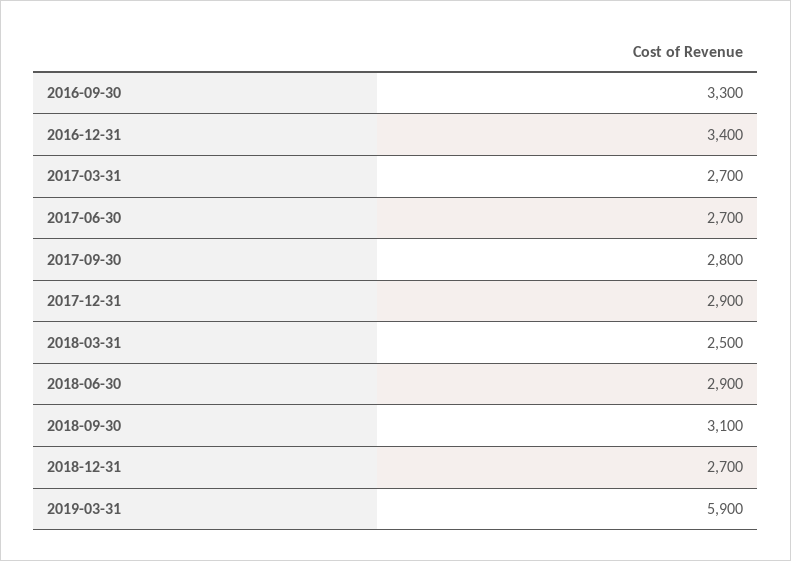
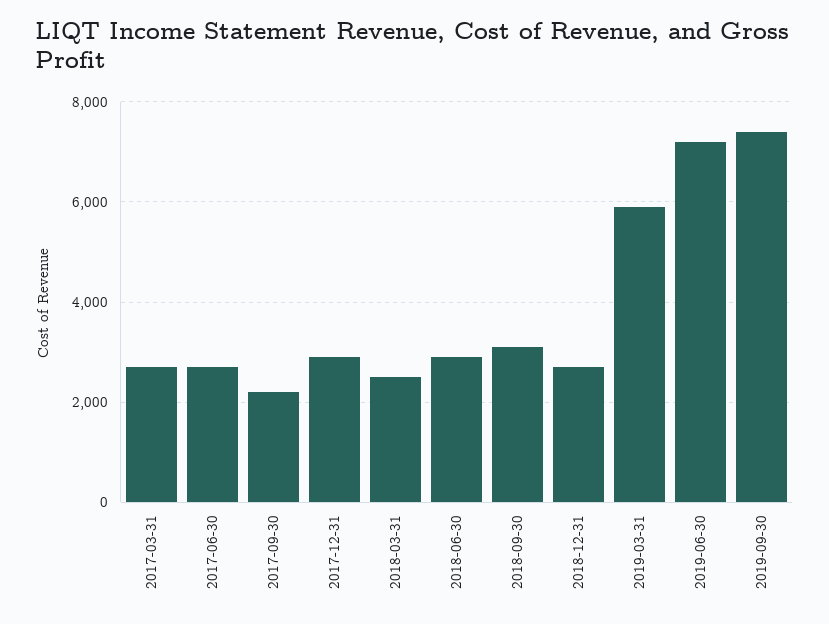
2016-09-30: 3300 -> none
2016-12-31: 3400 -> none
2017-09-30: 2800 -> 2200
2019-06-30: none -> 7200
2019-09-30: none -> 7400

